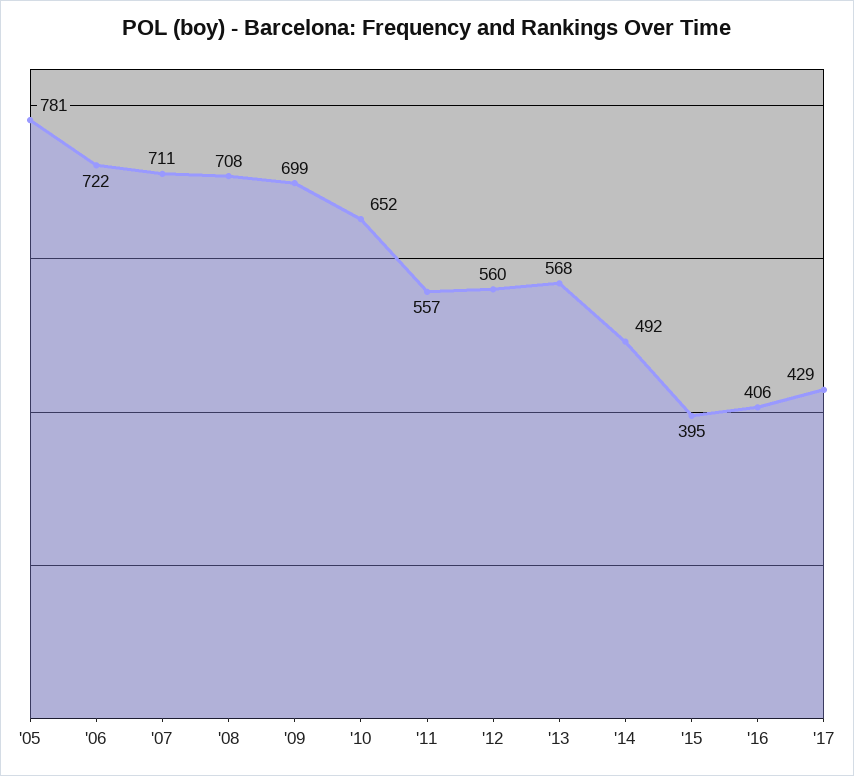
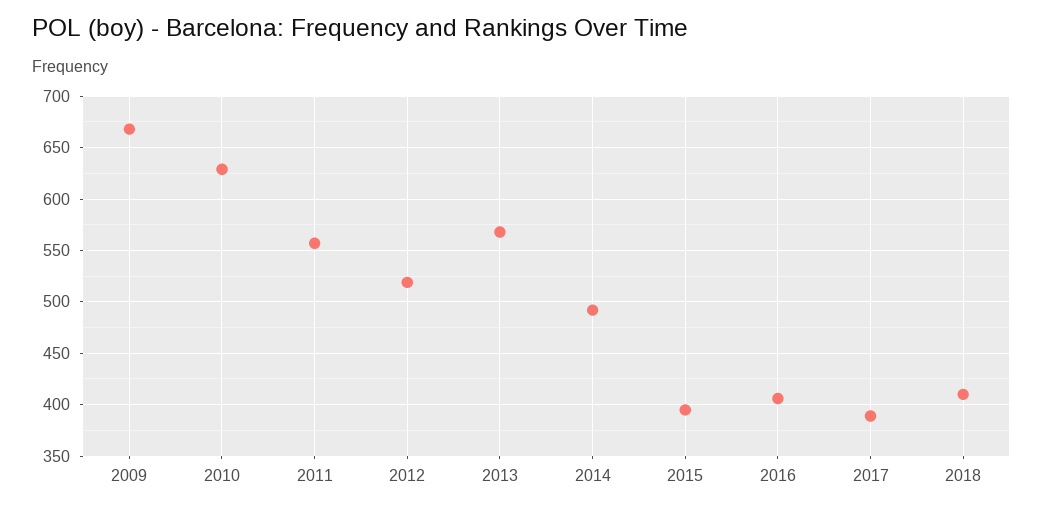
'05: 781 -> none
'06: 722 -> none
'07: 711 -> none
'08: 708 -> none
'09: 699 -> 670
'10: 652 -> 630
'12: 560 -> 520
'17: 429 -> 390
2018: none -> 410

